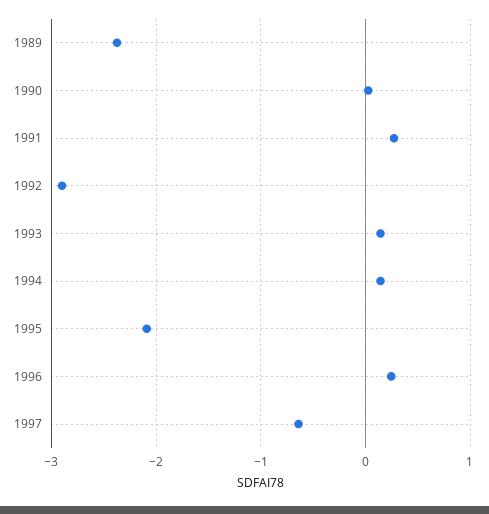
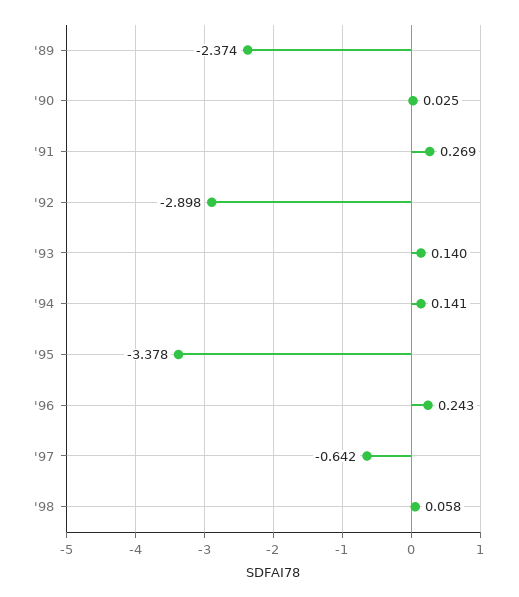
1995: -2.1 -> -3.378
'98: none -> 0.058

